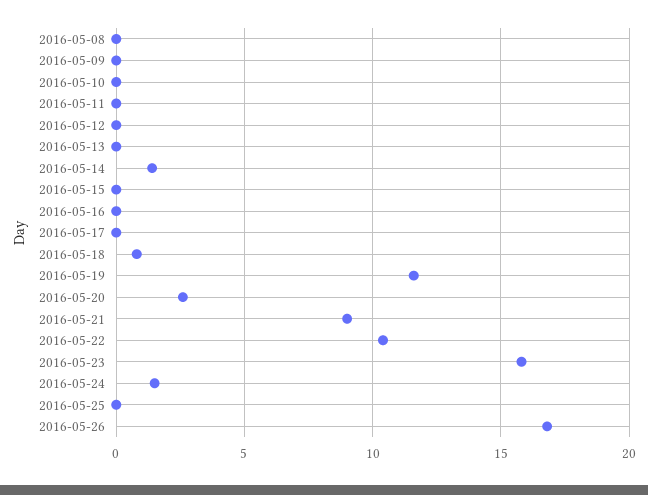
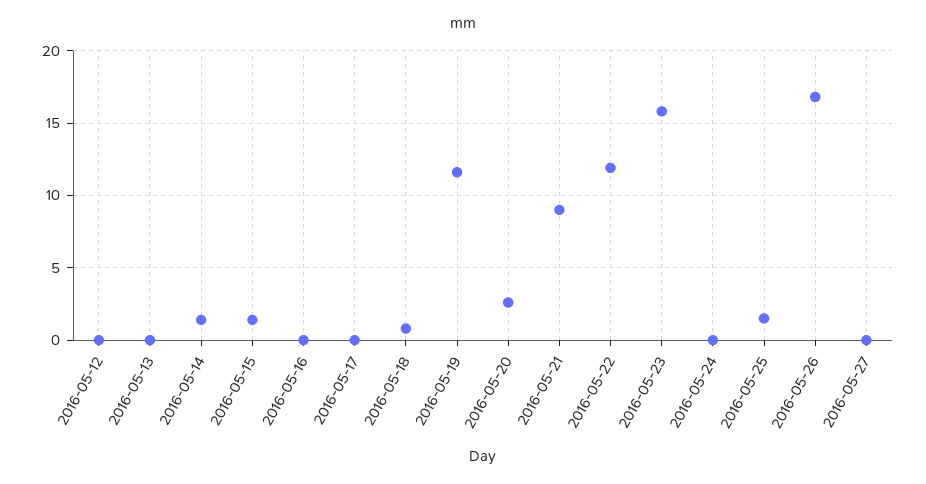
2016-05-08: 0 -> none
2016-05-09: 0 -> none
2016-05-10: 0 -> none
2016-05-11: 0 -> none
2016-05-15: 0 -> 1.5
2016-05-22: 10.5 -> 12
2016-05-24: 1.5 -> 0
2016-05-25: 0 -> 1.5
2016-05-27: none -> 0

